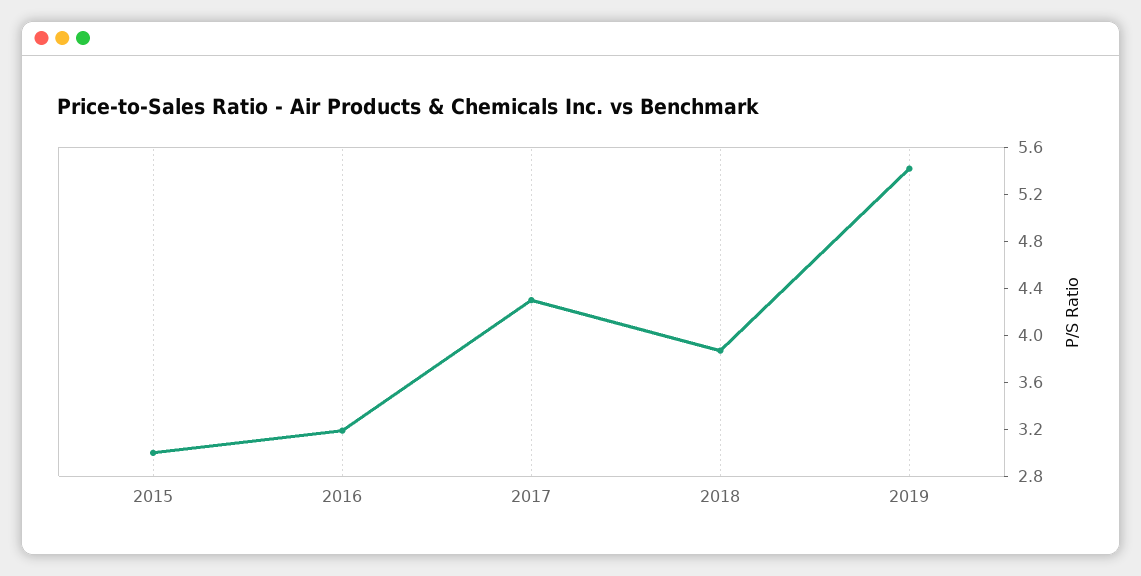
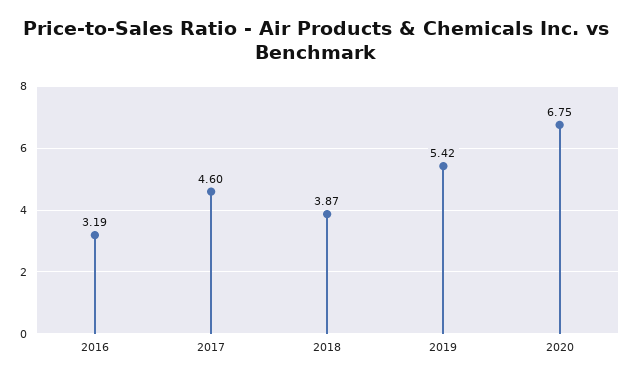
2015: 3 -> none
2017: 4.3 -> 4.6
2020: none -> 6.75

